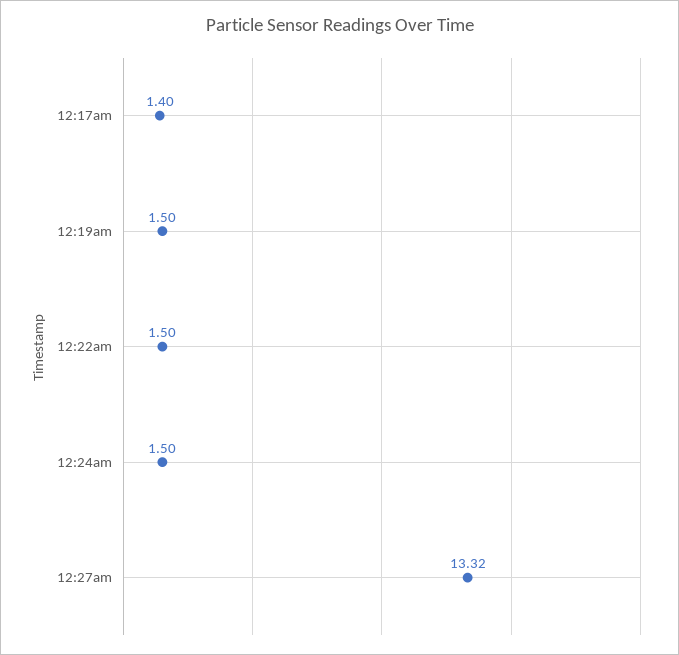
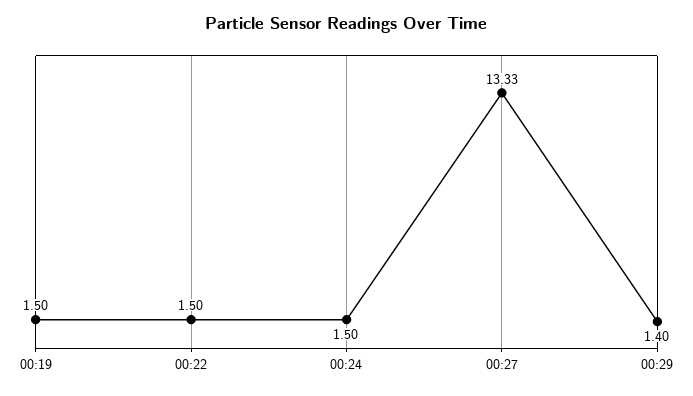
12:17am: 1.4 -> none
12:27am: 13.32 -> 13.33
00:29: none -> 1.4

